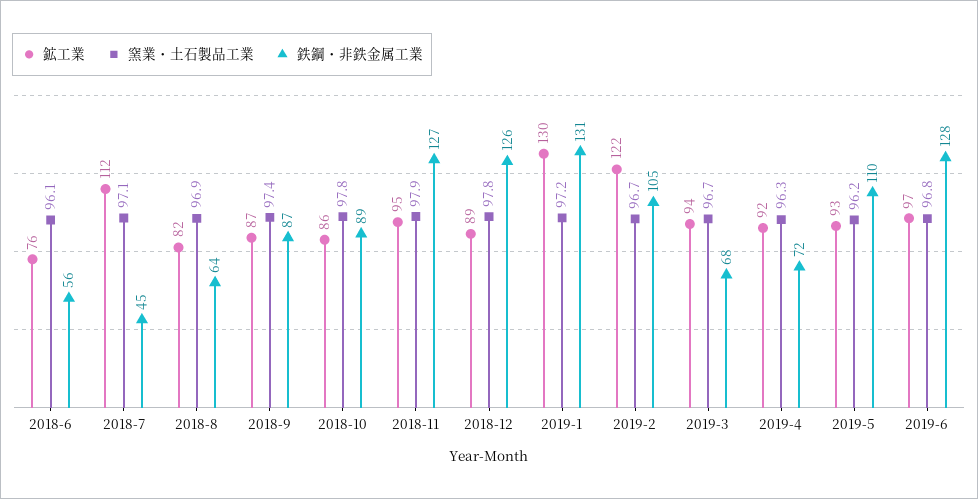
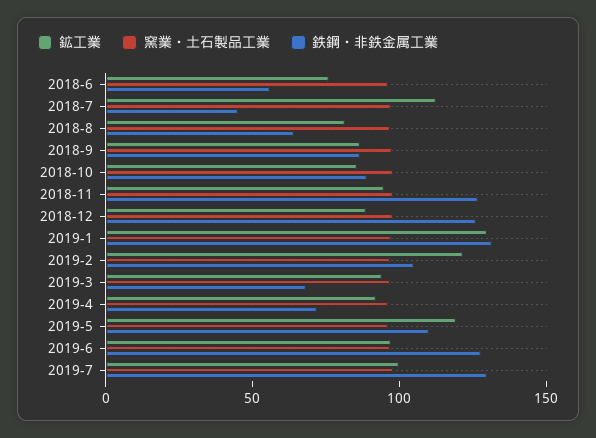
鉱工業, 2019-5: 93 -> 120
鉱工業, 2019-7: none -> 100
窯業・土石製品工業, 2019-7: none -> 100
鉄鋼・非鉄金属工業, 2019-7: none -> 130

